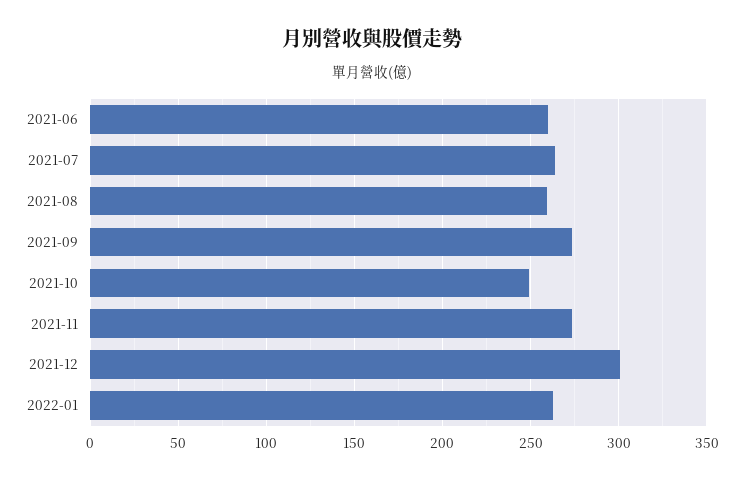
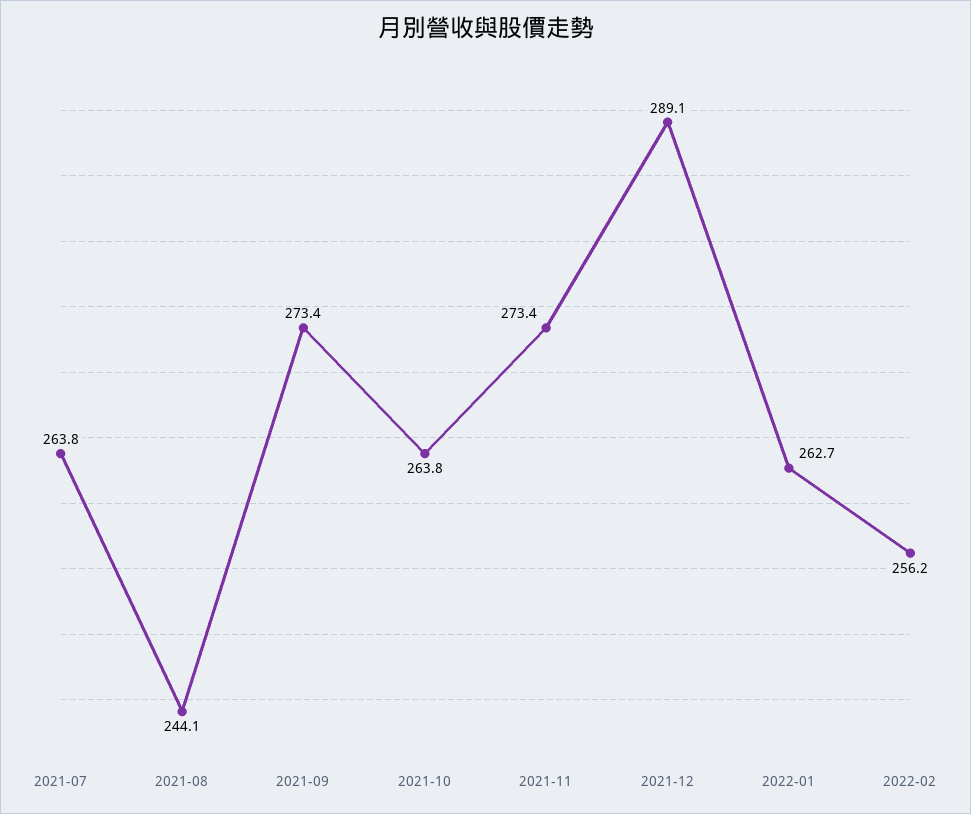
2021-06: 260 -> none
2021-08: 260 -> 244.1
2021-10: 250 -> 263.8
2021-12: 300 -> 289.1
2022-02: none -> 256.2

